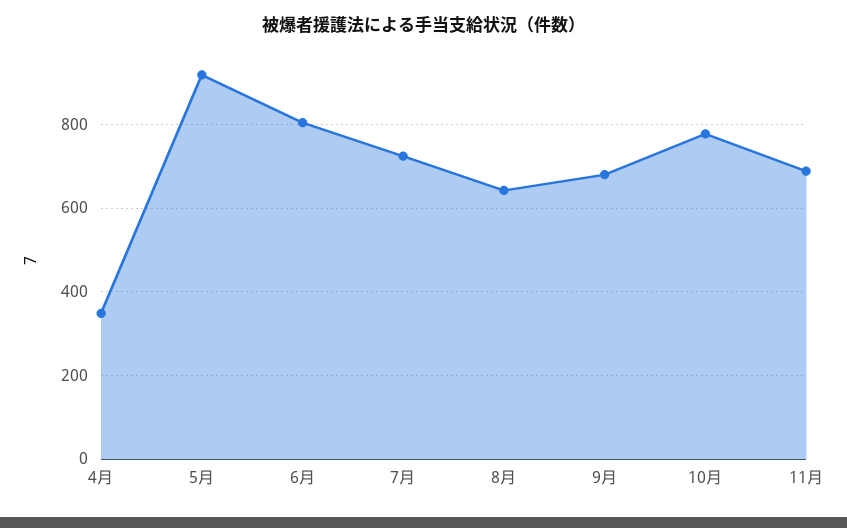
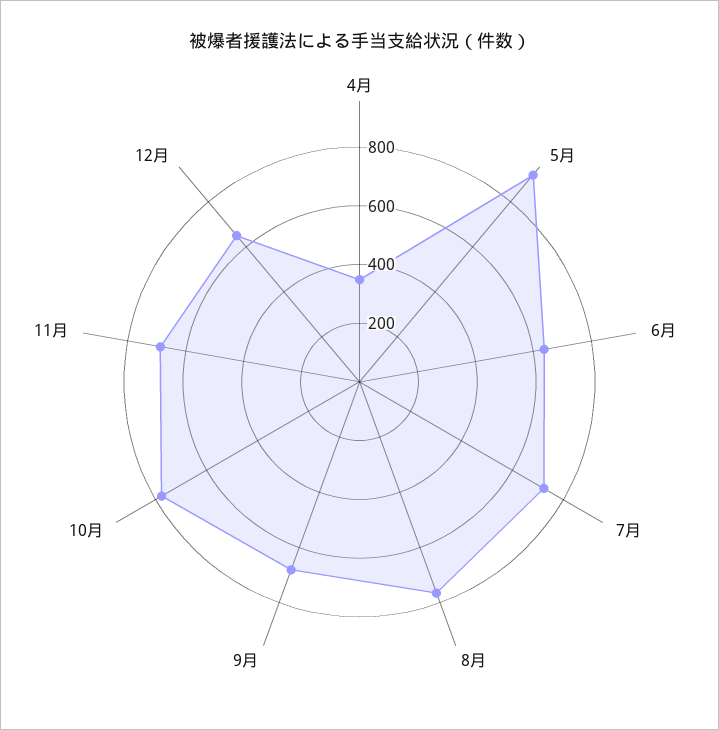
6月: 800 -> 650
8月: 640 -> 750
12月: none -> 650

